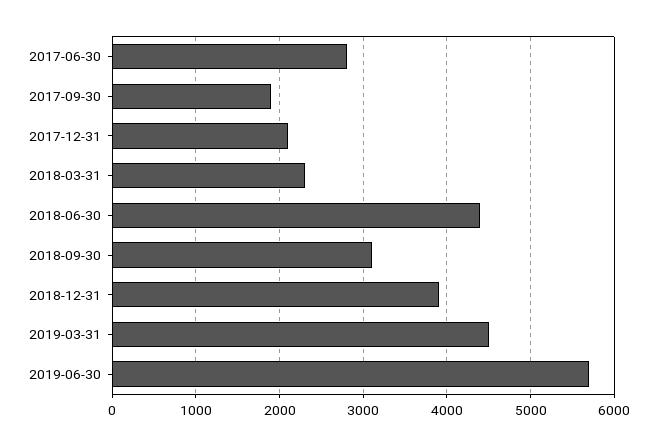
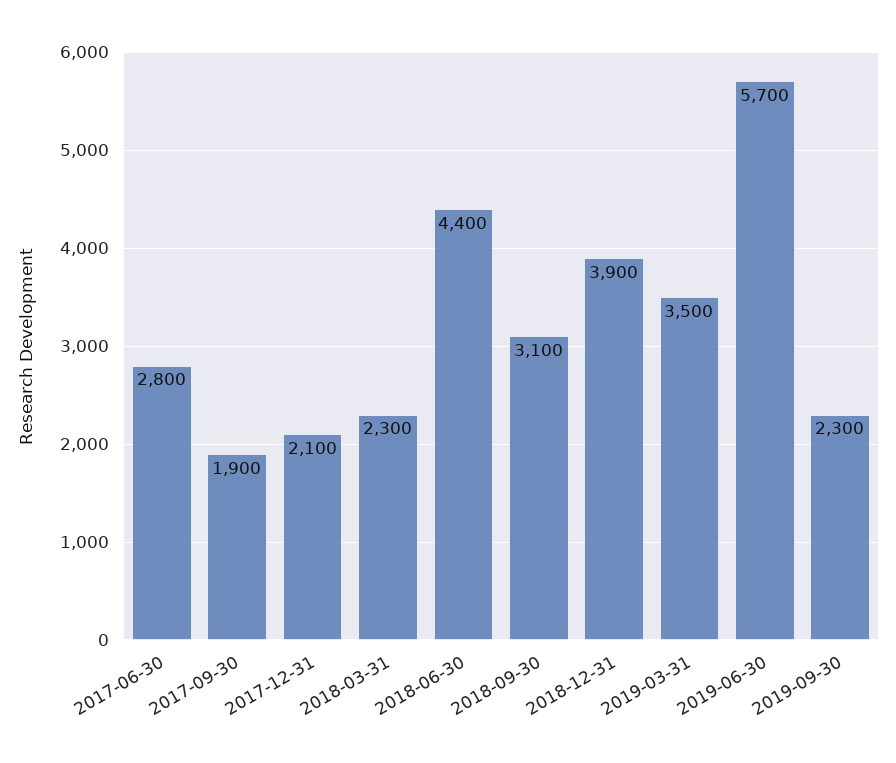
2019-03-31: 4500 -> 3500
2019-09-30: none -> 2300

